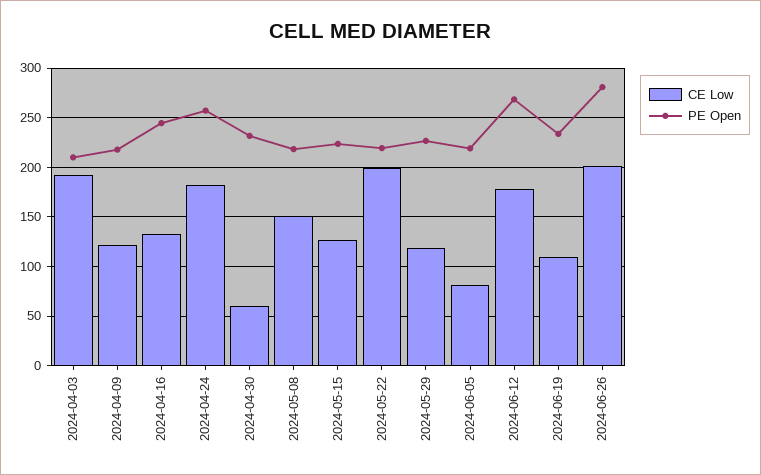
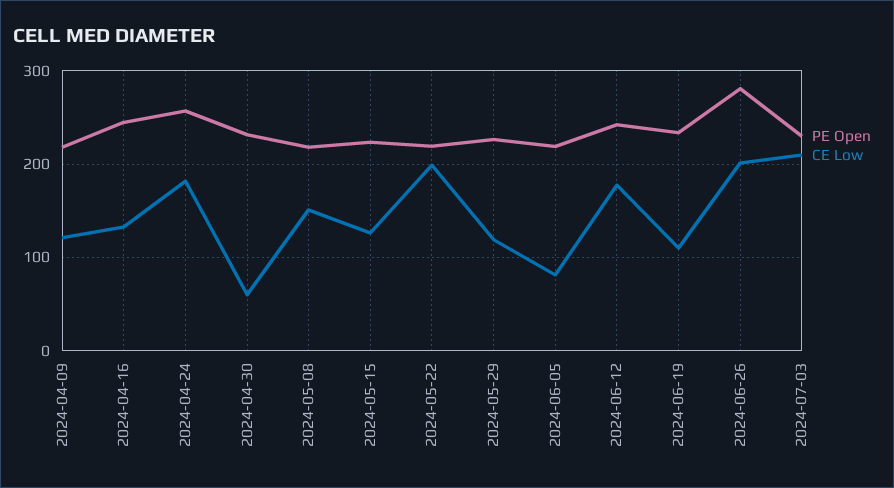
CE Low, 2024-04-03: 190 -> none
PE Open, 2024-04-03: 210 -> none
PE Open, 2024-06-12: 270 -> 240
PE Open, 2024-07-03: none -> 230
CE Low, 2024-07-03: none -> 210

